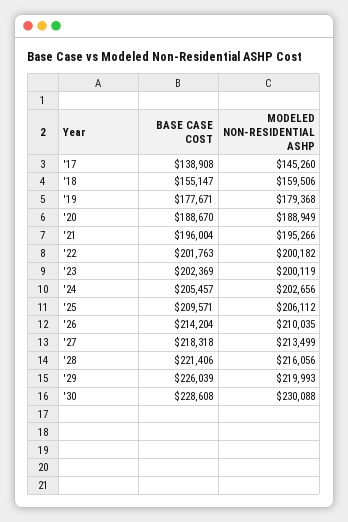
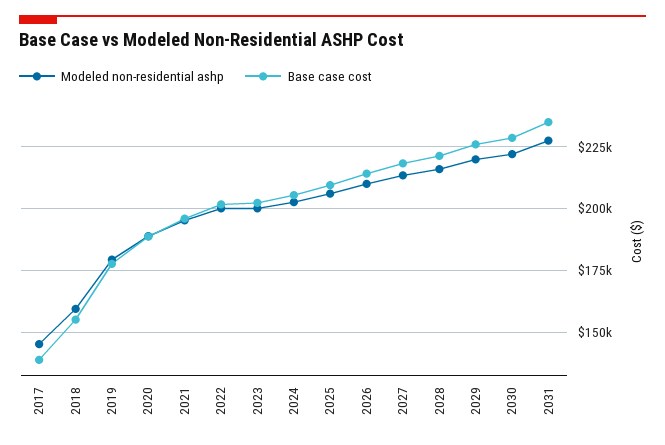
MODELED NON-RESIDENTIAL ASHP, '30: 230088 -> 222500
MODELED NON-RESIDENTIAL ASHP, 2031: none -> 227500
BASE CASE COST, 2031: none -> 235000

